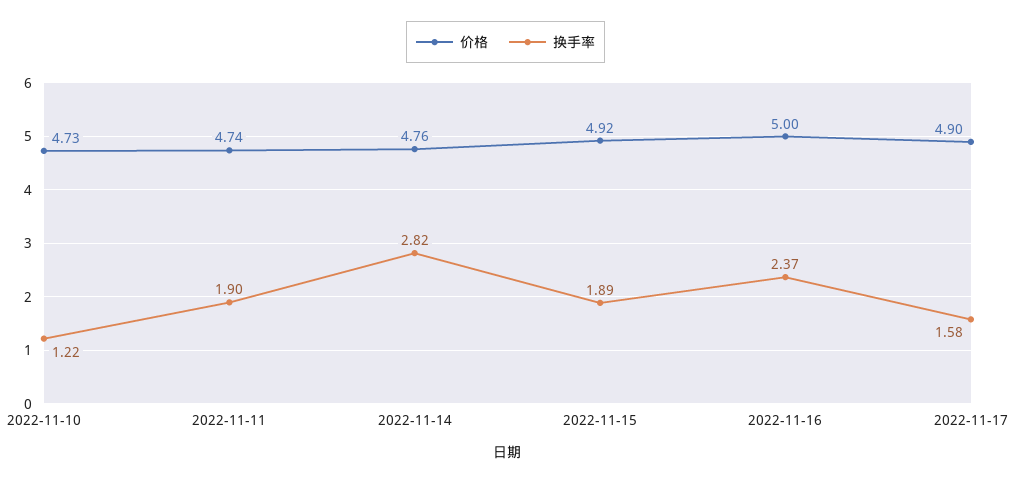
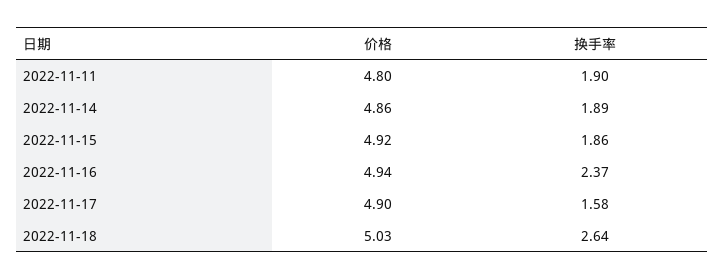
价格, 2022-11-10: 4.73 -> none
换手率, 2022-11-10: 1.22 -> none
价格, 2022-11-11: 4.74 -> 4.8
价格, 2022-11-14: 4.76 -> 4.86
换手率, 2022-11-14: 2.82 -> 1.89
换手率, 2022-11-15: 1.89 -> 1.86
价格, 2022-11-16: 5 -> 4.94
价格, 2022-11-18: none -> 5.03
换手率, 2022-11-18: none -> 2.64

